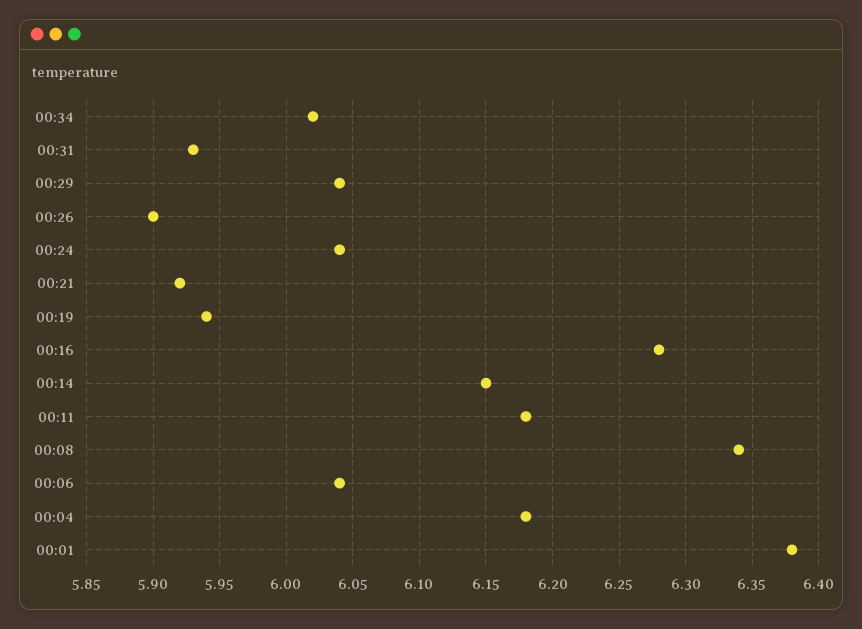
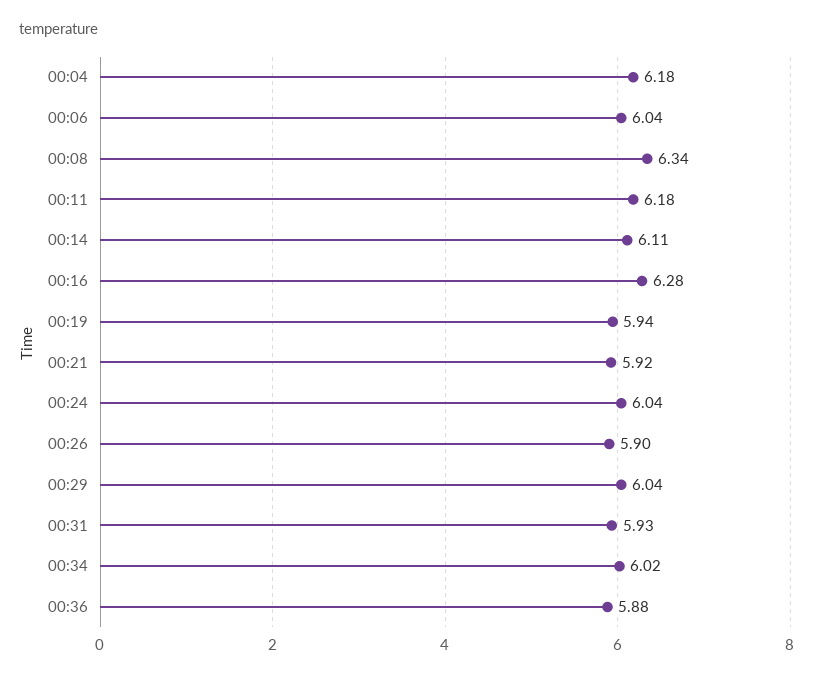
00:14: 6.15 -> 6.11
00:01: 6.38 -> none
00:36: none -> 5.88

